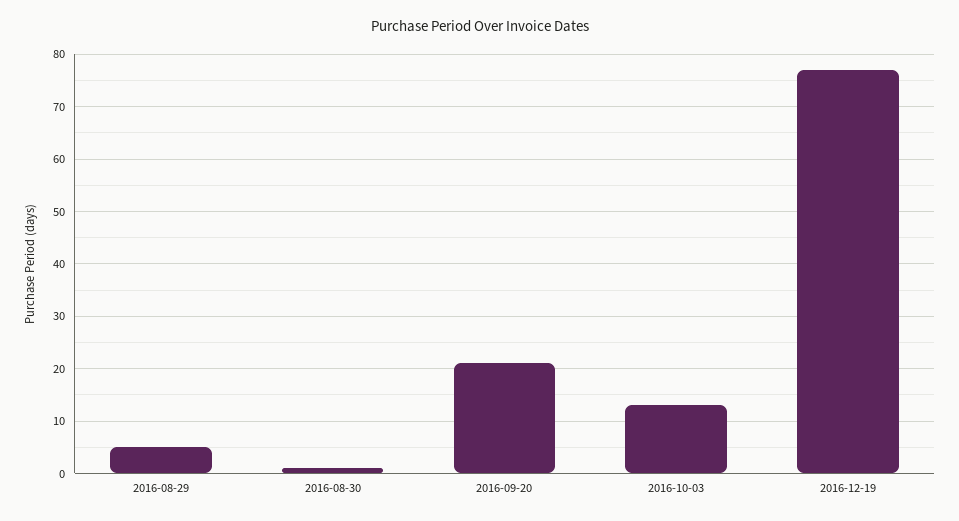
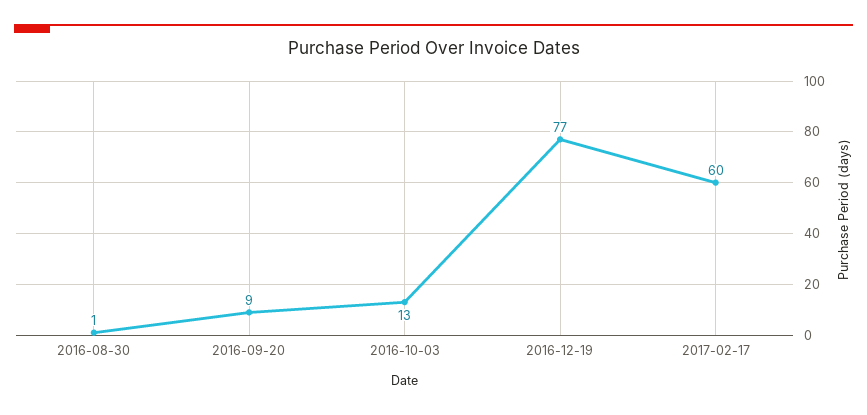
2016-08-29: 5 -> none
2016-09-20: 20 -> 9
2017-02-17: none -> 60

